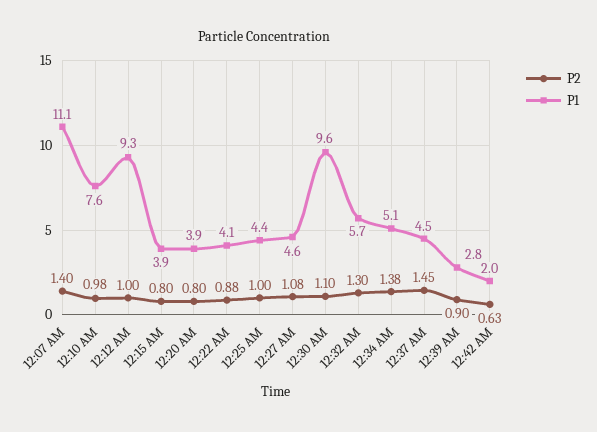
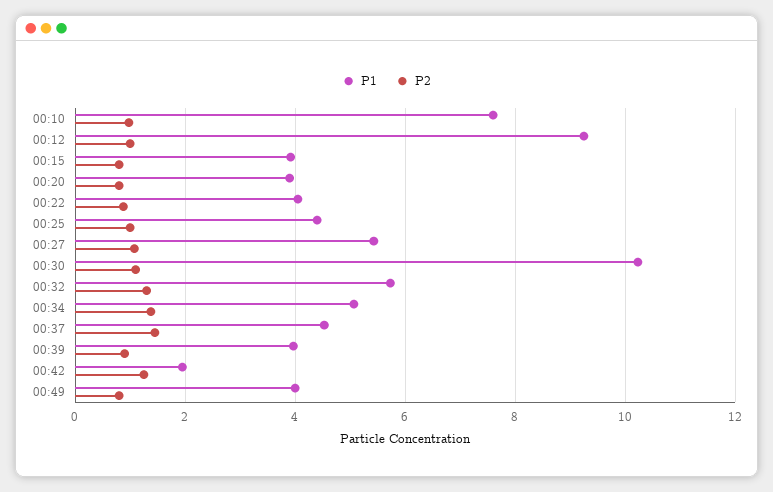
P2, 12:07 AM: 1.4 -> none
P1, 12:07 AM: 11.1 -> none
P1, 12:27 AM: 4.6 -> 5.4
P1, 12:30 AM: 9.6 -> 10.2
P1, 12:39 AM: 2.8 -> 4
P2, 12:42 AM: 0.63 -> 1.2
P1, 00:49: none -> 4
P2, 00:49: none -> 0.8

